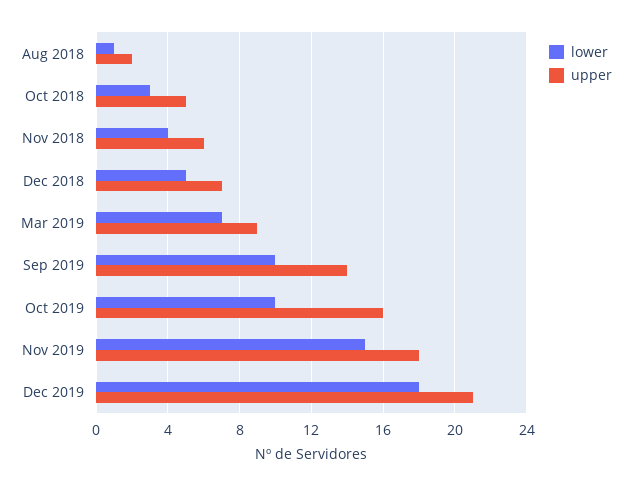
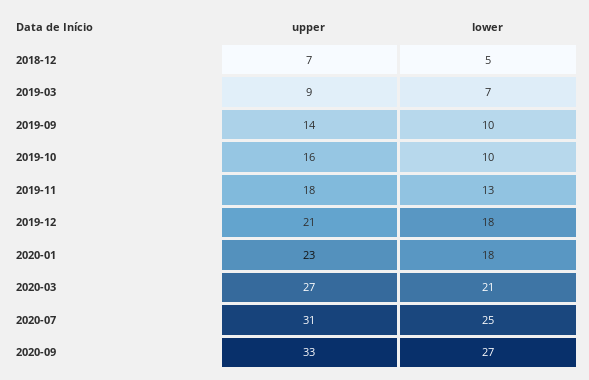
lower, Aug 2018: 1 -> none
upper, Aug 2018: 2 -> none
lower, Oct 2018: 3 -> none
upper, Oct 2018: 5 -> none
lower, Nov 2018: 4 -> none
upper, Nov 2018: 6 -> none
lower, Nov 2019: 15 -> 13
upper, 2020-01: none -> 23
lower, 2020-01: none -> 18
upper, 2020-03: none -> 27
lower, 2020-03: none -> 21
upper, 2020-07: none -> 31
lower, 2020-07: none -> 25
upper, 2020-09: none -> 33
lower, 2020-09: none -> 27

